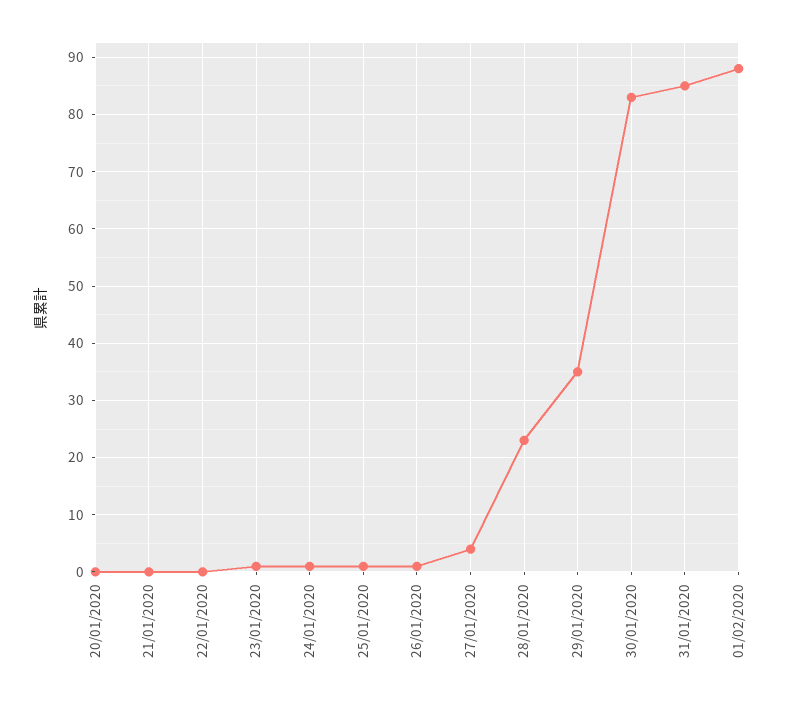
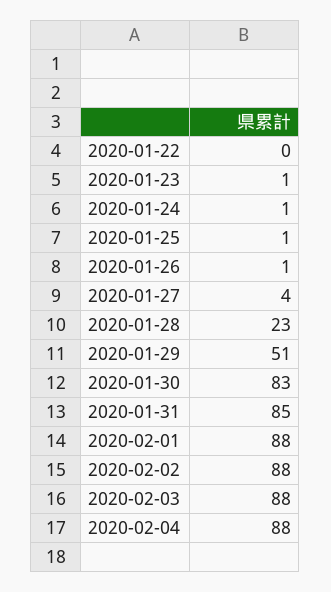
20/01/2020: 0 -> none
21/01/2020: 0 -> none
29/01/2020: 35 -> 51
2020-02-02: none -> 88
2020-02-03: none -> 88
2020-02-04: none -> 88

